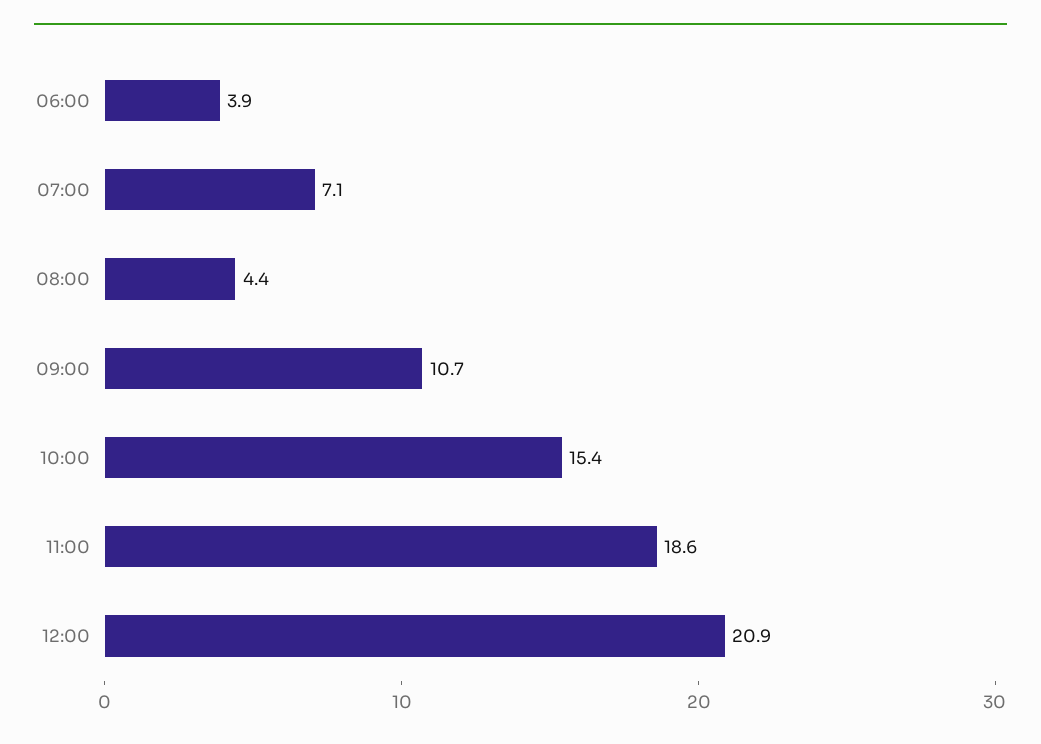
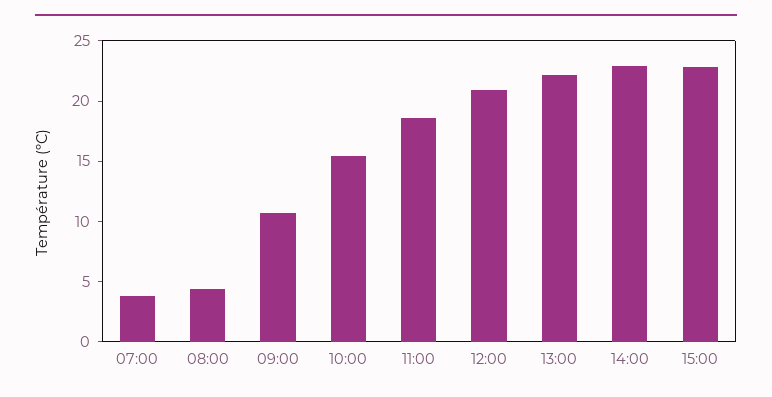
06:00: 3.9 -> none
07:00: 7.1 -> 4
13:00: none -> 22
14:00: none -> 23
15:00: none -> 23

